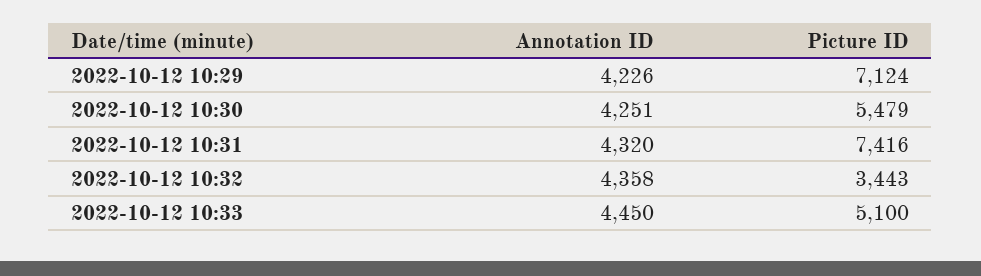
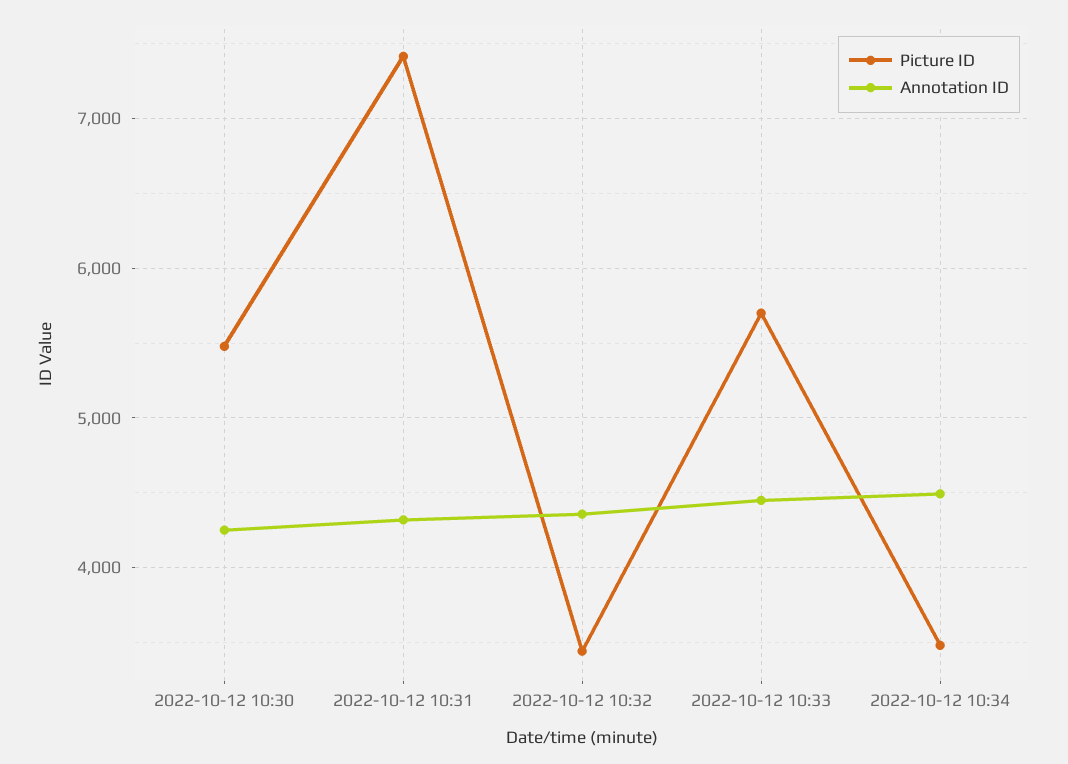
Annotation ID, 2022-10-12 10:29: 4226 -> none
Picture ID, 2022-10-12 10:29: 7124 -> none
Picture ID, 2022-10-12 10:33: 5100 -> 5700
Picture ID, 2022-10-12 10:34: none -> 3500
Annotation ID, 2022-10-12 10:34: none -> 4500

